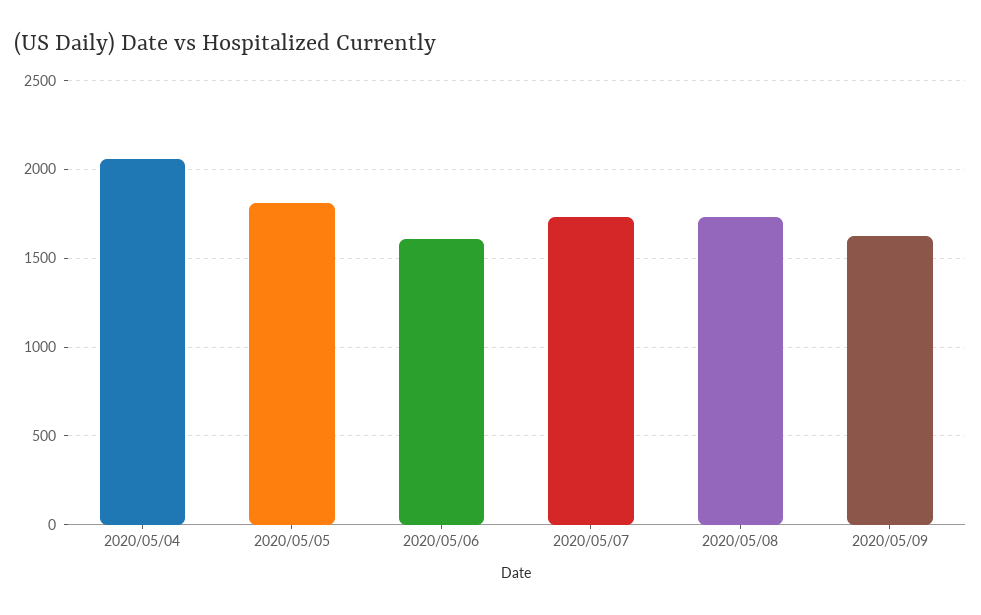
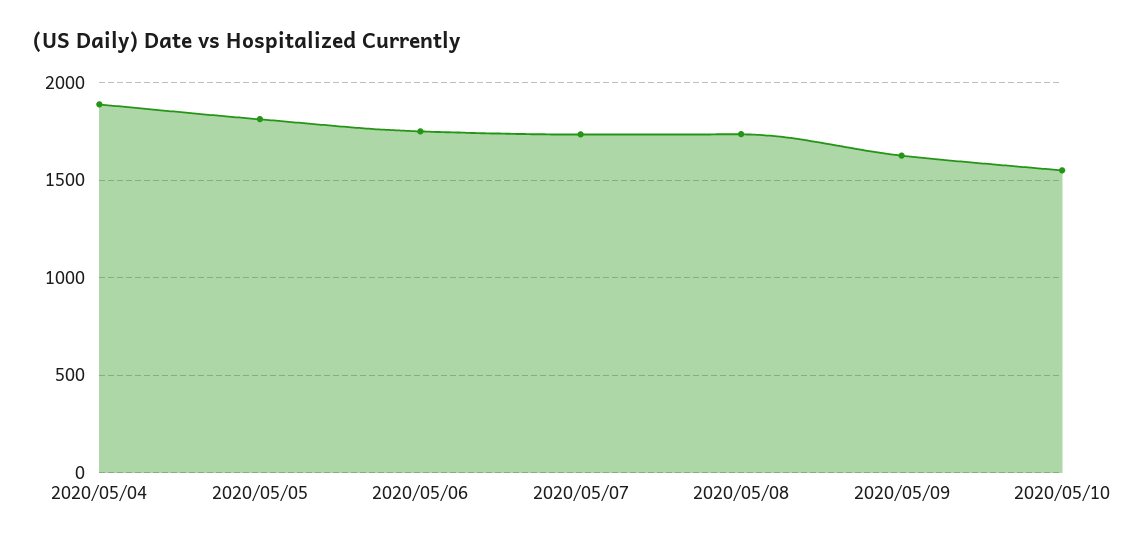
2020/05/04: 2050 -> 1900
2020/05/06: 1600 -> 1750
2020/05/10: none -> 1550

